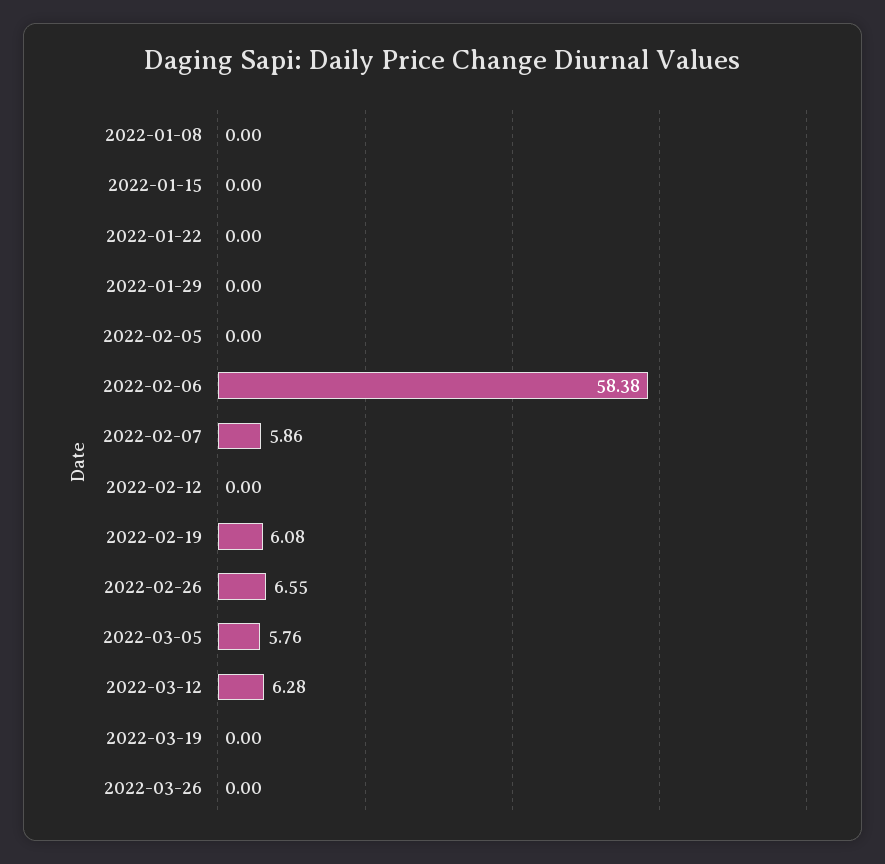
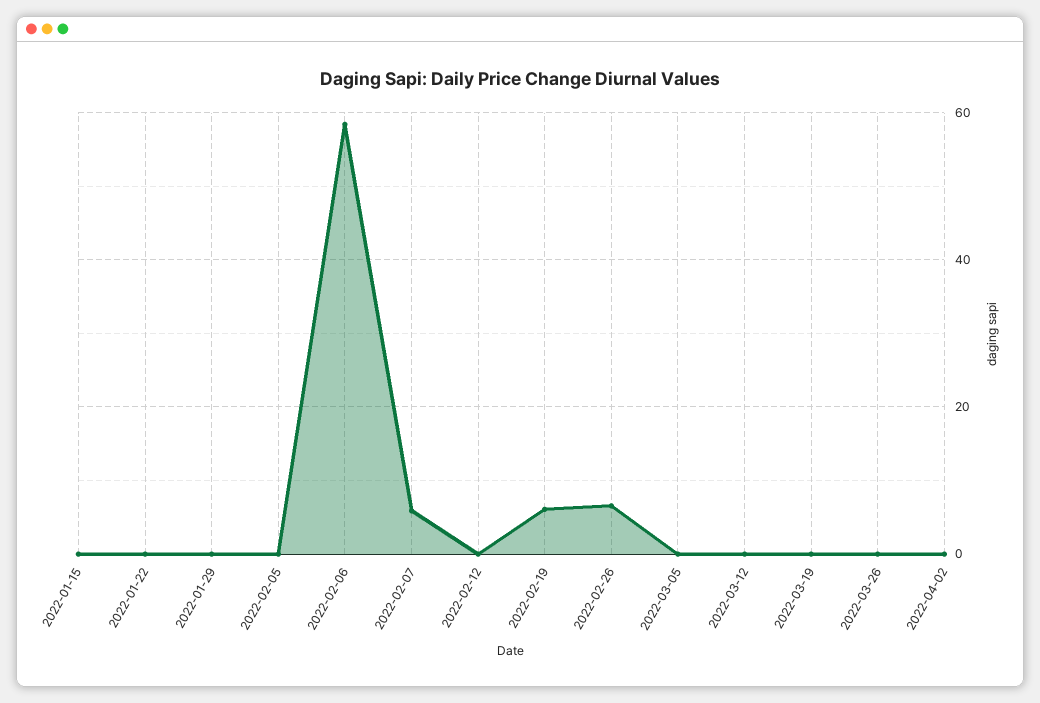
2022-01-08: 0 -> none
2022-03-05: 5.76 -> 0
2022-03-12: 6.28 -> 0
2022-04-02: none -> 0

